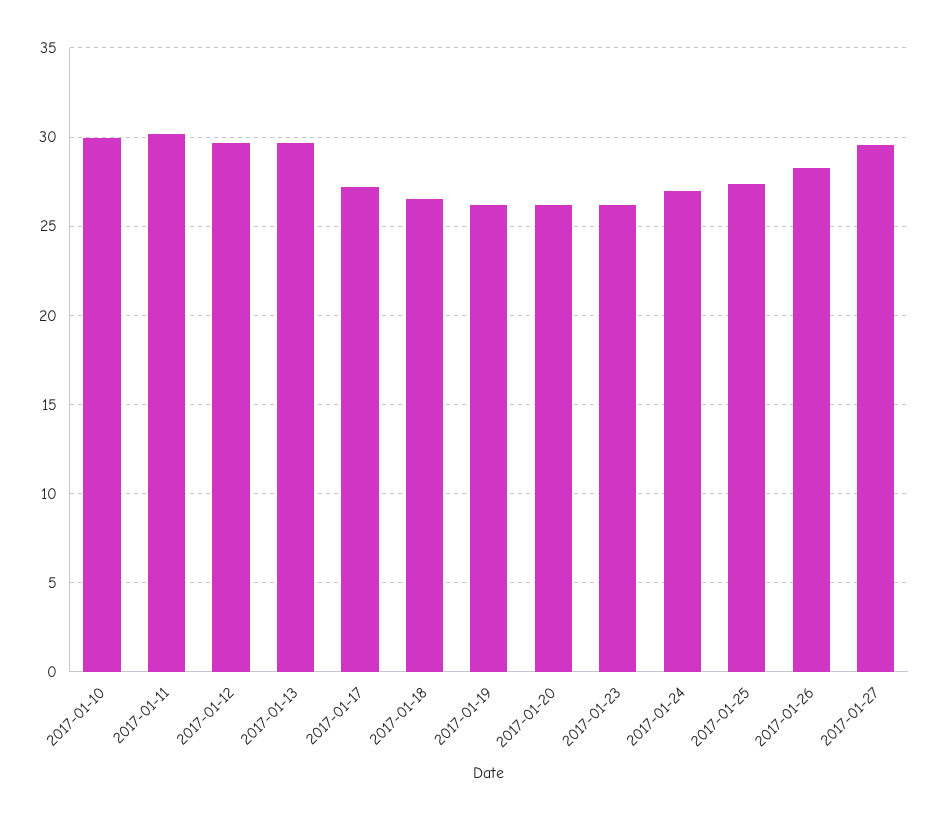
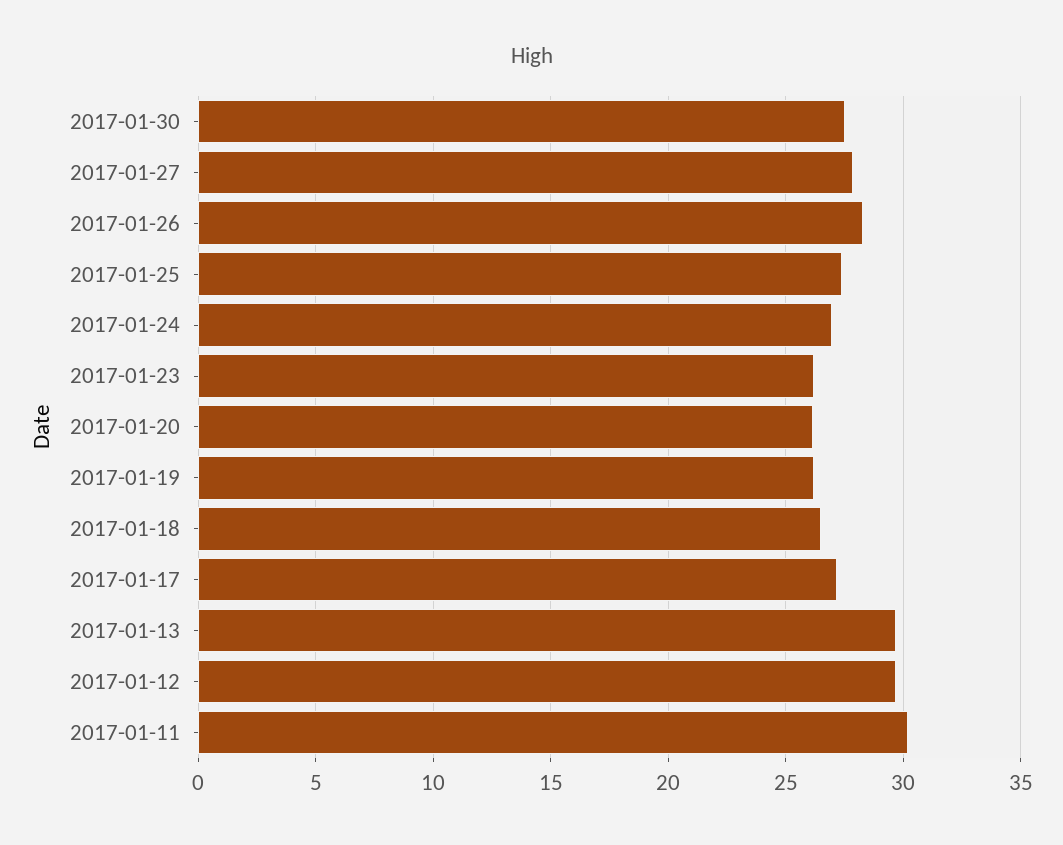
2017-01-10: 30 -> none
2017-01-27: 29.5 -> 28
2017-01-30: none -> 27.5

